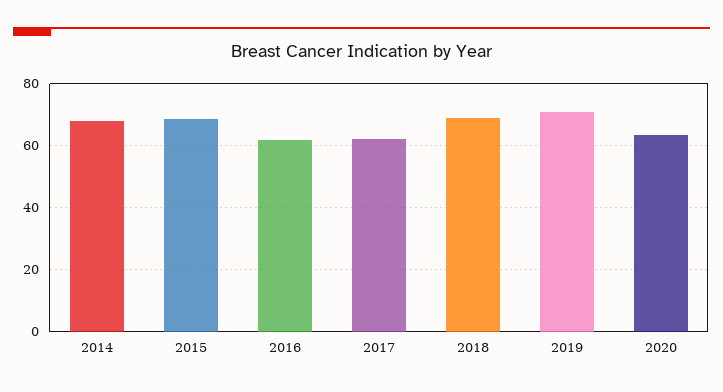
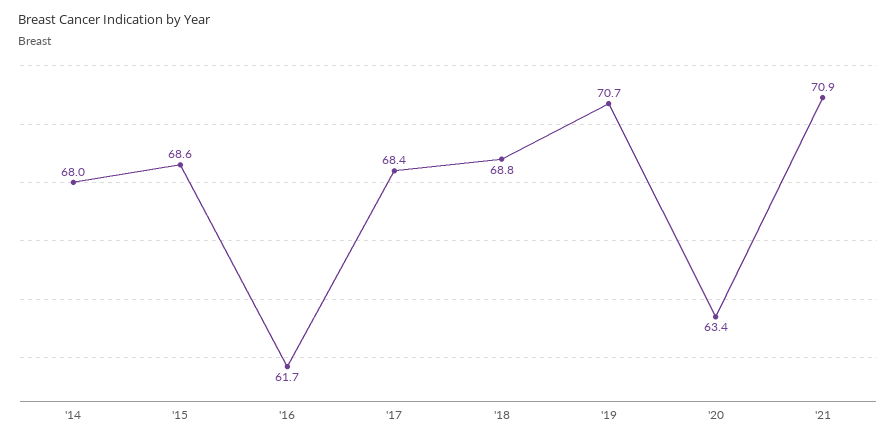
2017: 62 -> 68.4
'21: none -> 70.9

